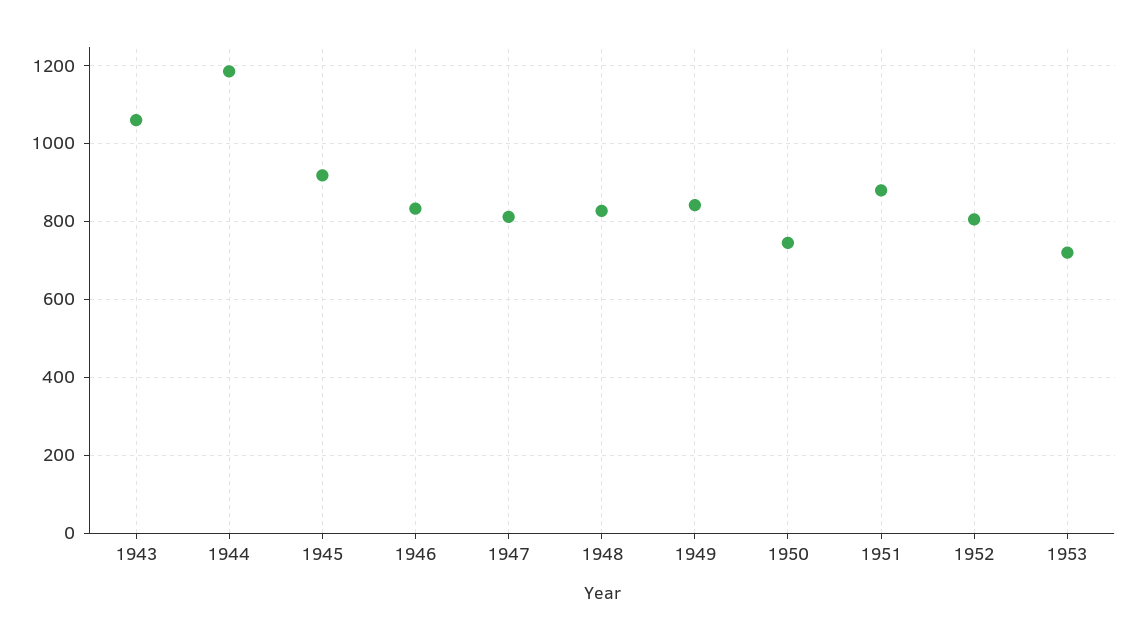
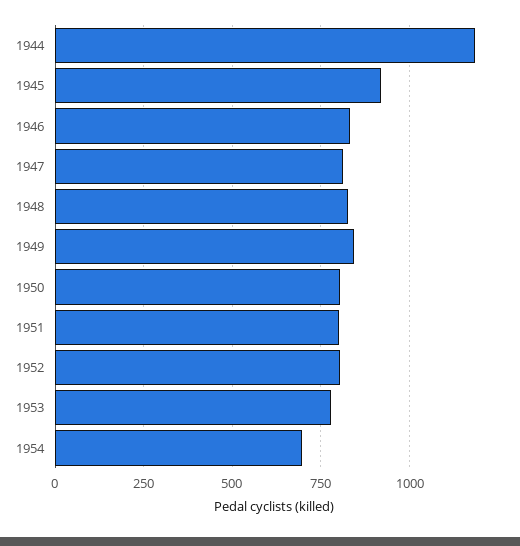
1943: 1060 -> none
1950: 740 -> 800
1951: 880 -> 800
1953: 720 -> 775
1954: none -> 700

